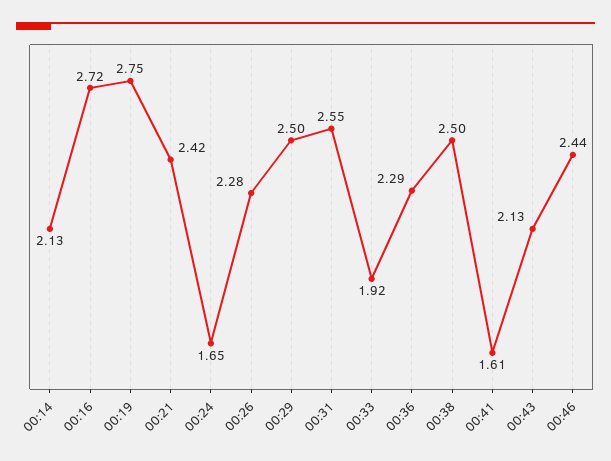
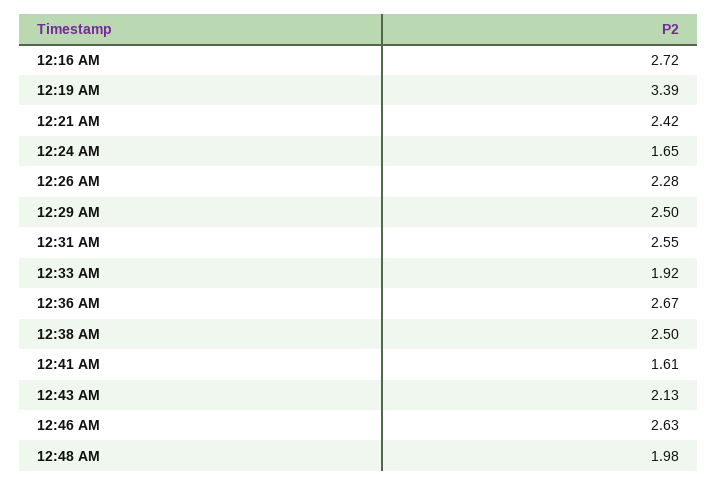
00:14: 2.13 -> none
00:19: 2.75 -> 3.39
00:36: 2.29 -> 2.67
00:46: 2.44 -> 2.63
12:48 AM: none -> 1.98

